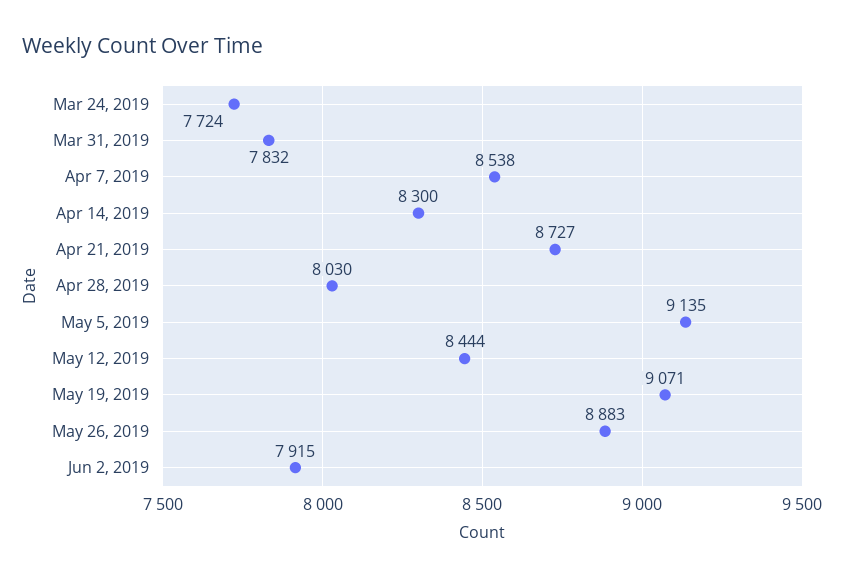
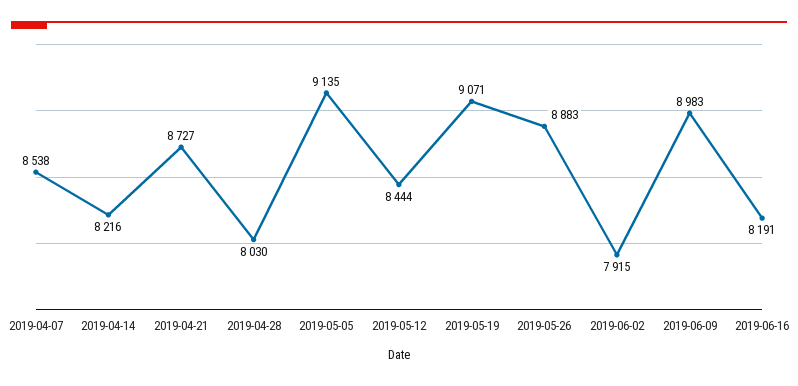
Mar 24, 2019: 7724 -> none
Mar 31, 2019: 7832 -> none
Apr 14, 2019: 8300 -> 8216
2019-06-09: none -> 8983
2019-06-16: none -> 8191

